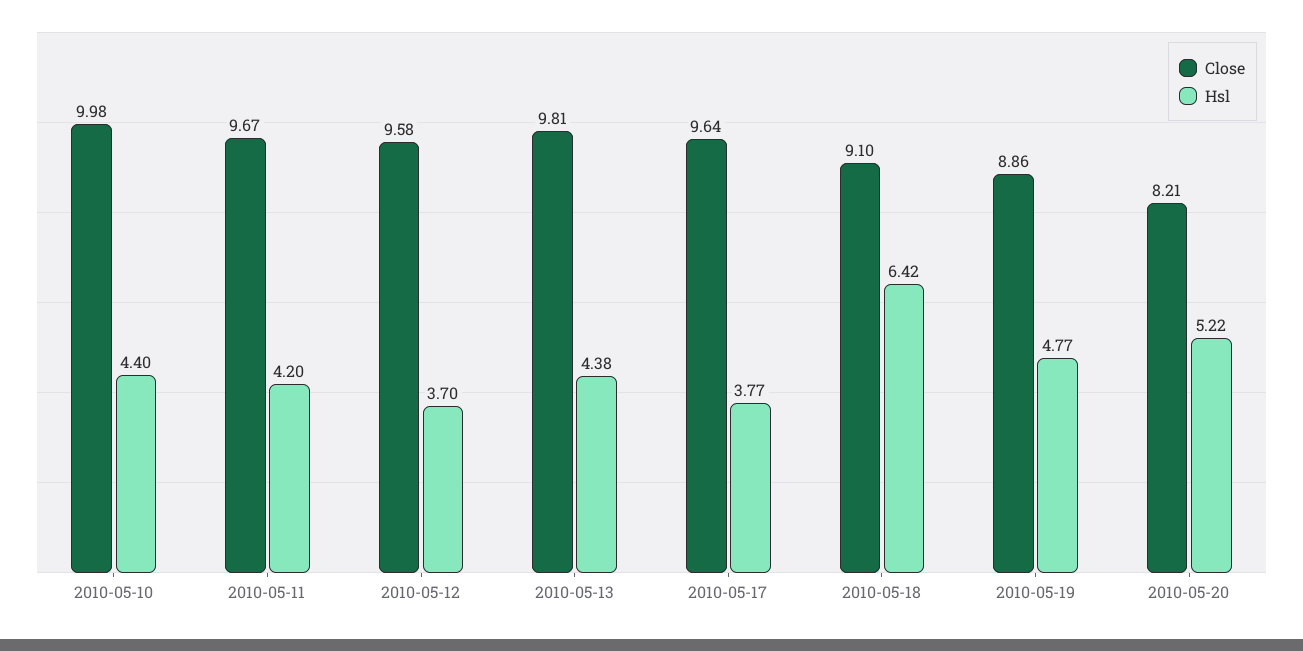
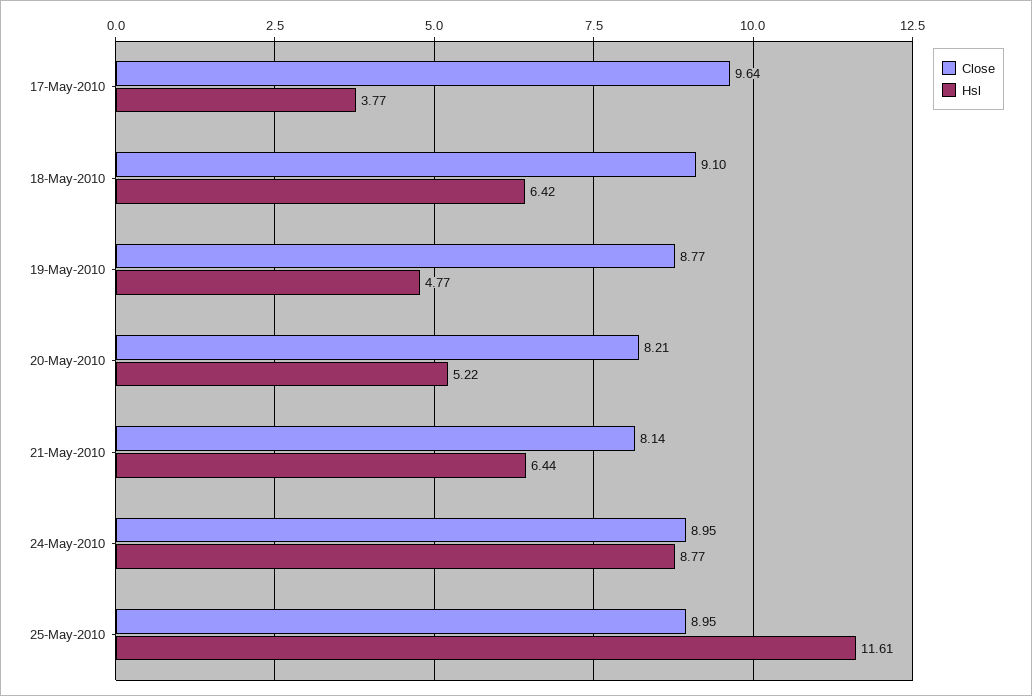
Close, 2010-05-10: 9.98 -> none
Hsl, 2010-05-10: 4.4 -> none
Close, 2010-05-11: 9.67 -> none
Hsl, 2010-05-11: 4.2 -> none
Close, 2010-05-12: 9.58 -> none
Hsl, 2010-05-12: 3.7 -> none
Close, 2010-05-13: 9.81 -> none
Hsl, 2010-05-13: 4.38 -> none
Close, 2010-05-19: 8.86 -> 8.77
Close, 21-May-2010: none -> 8.14
Hsl, 21-May-2010: none -> 6.44
Close, 24-May-2010: none -> 8.95
Hsl, 24-May-2010: none -> 8.77
Close, 25-May-2010: none -> 8.95
Hsl, 25-May-2010: none -> 11.61

